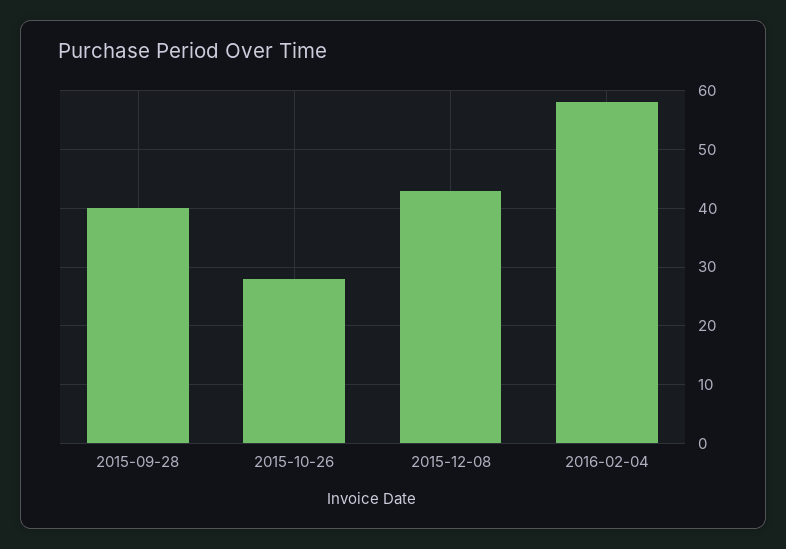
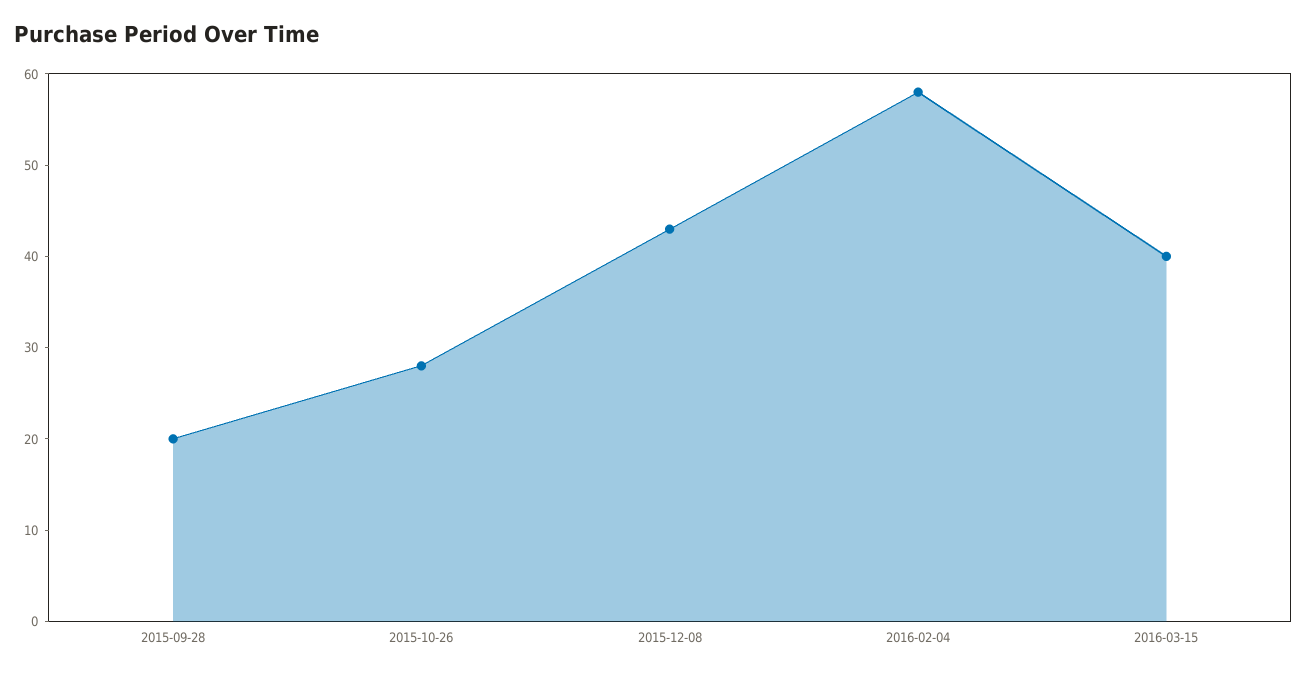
2015-09-28: 40 -> 20
2016-03-15: none -> 40

